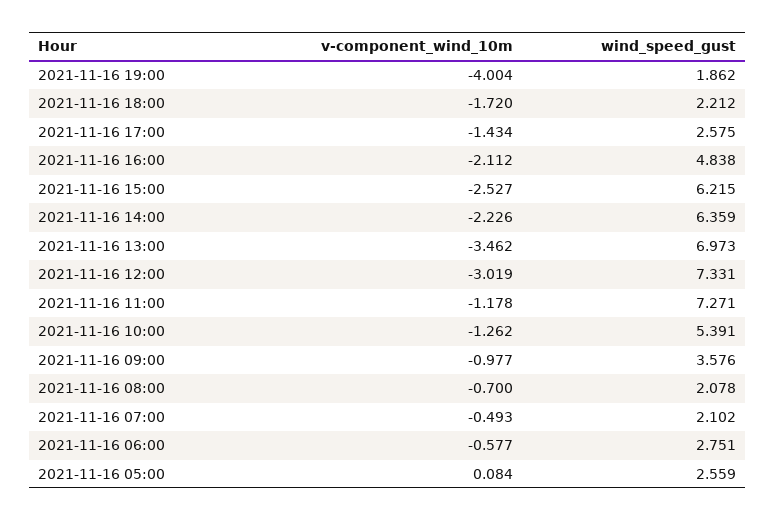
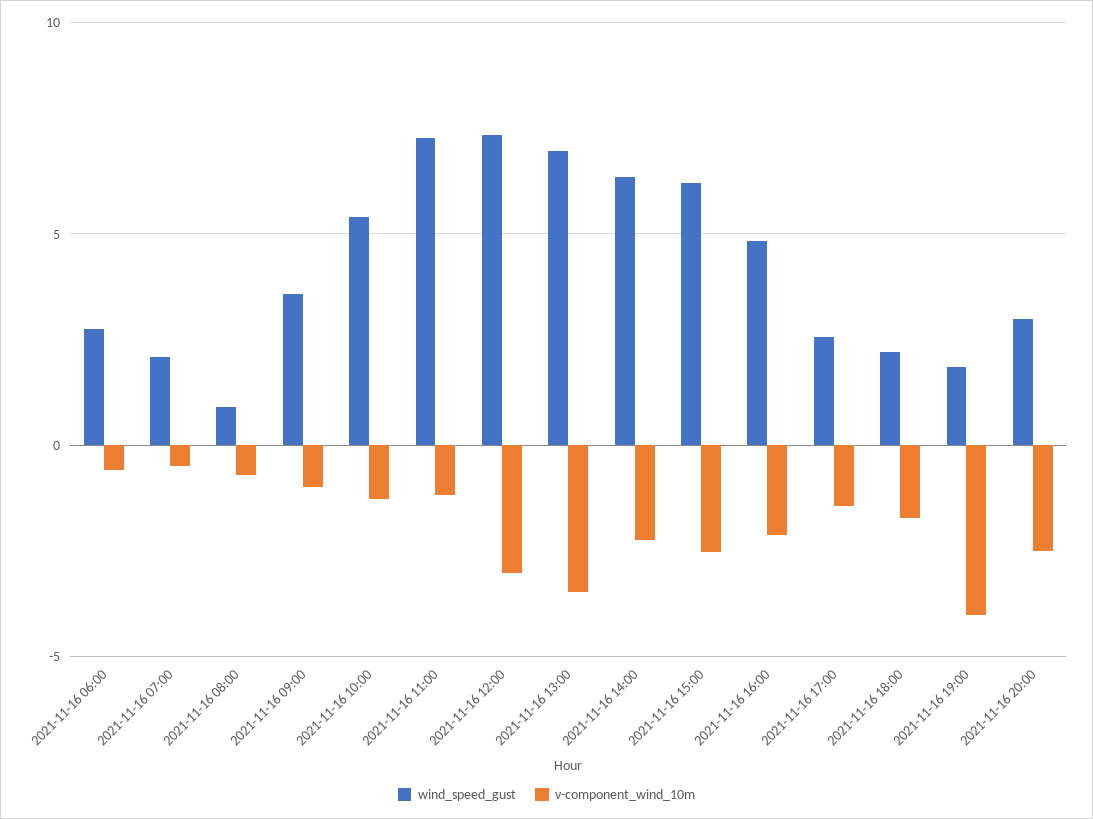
wind_speed_gust, 2021-11-16 08:00: 2.078 -> 1
v-component_wind_10m, 2021-11-16 05:00: 0.084 -> none
wind_speed_gust, 2021-11-16 05:00: 2.559 -> none
wind_speed_gust, 2021-11-16 20:00: none -> 3
v-component_wind_10m, 2021-11-16 20:00: none -> -2.5

